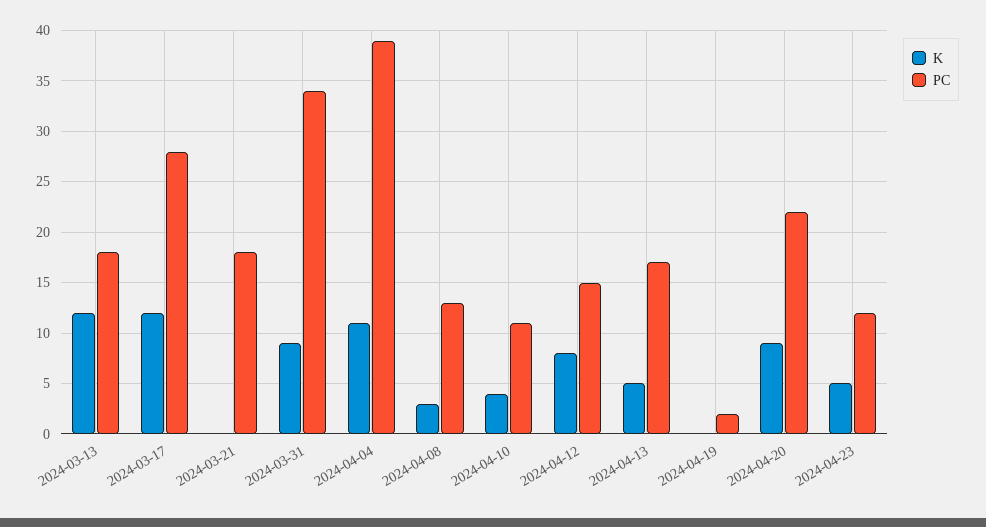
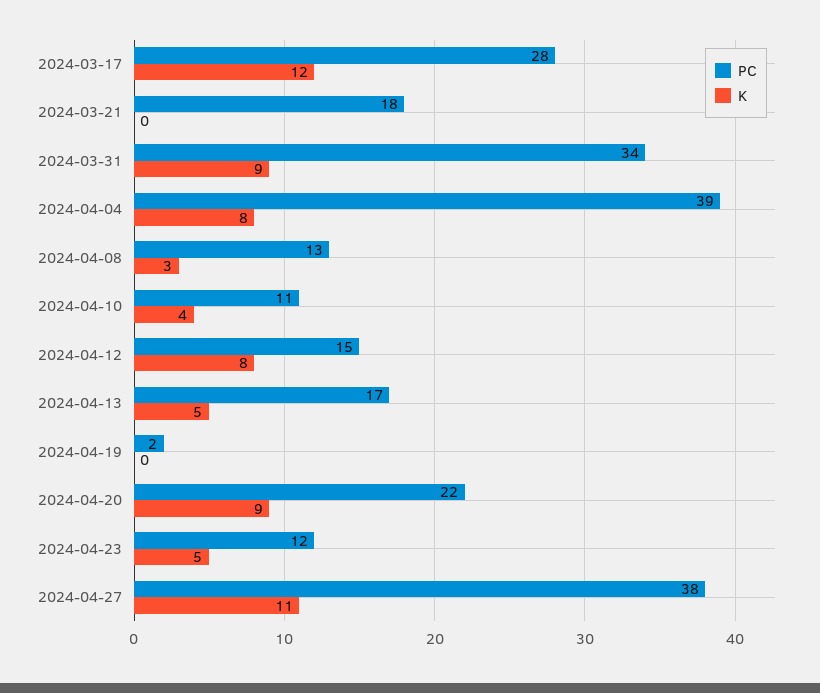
K, 2024-03-13: 12 -> none
PC, 2024-03-13: 18 -> none
K, 2024-04-04: 11 -> 8
PC, 2024-04-27: none -> 38
K, 2024-04-27: none -> 11

